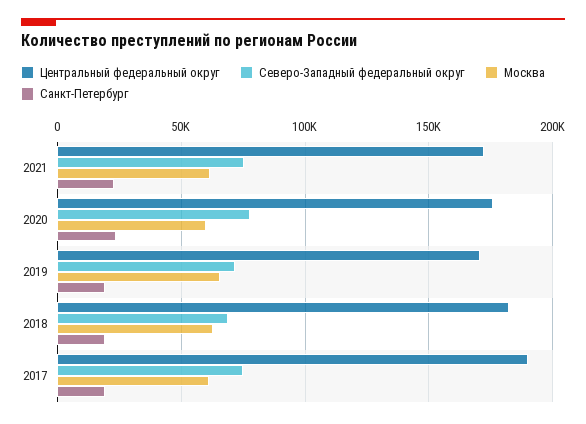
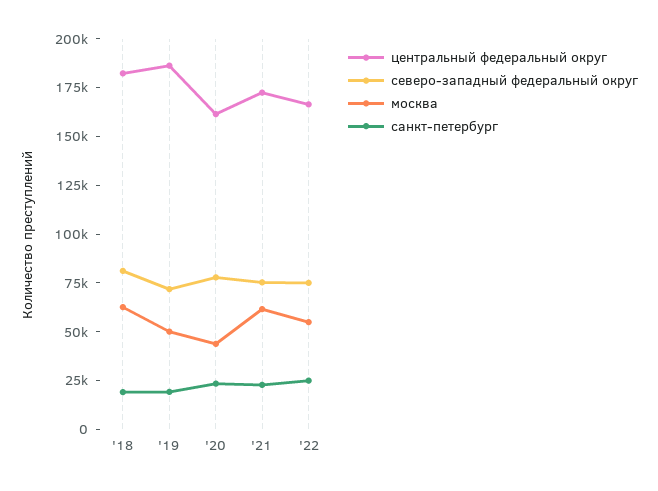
Центральный федеральный округ, 2020: 175000 -> 160000
Москва, 2020: 60000 -> 45000
Центральный федеральный округ, 2019: 170000 -> 185000
Москва, 2019: 65000 -> 50000
Северо-Западный федеральный округ, 2018: 70000 -> 80000
Центральный федеральный округ, 2017: 190000 -> none
Северо-Западный федеральный округ, 2017: 75000 -> none
Москва, 2017: 60000 -> none
Санкт-Петербург, 2017: 20000 -> none
Центральный федеральный округ, '22: none -> 165000
Северо-Западный федеральный округ, '22: none -> 75000
Москва, '22: none -> 55000
Санкт-Петербург, '22: none -> 25000

